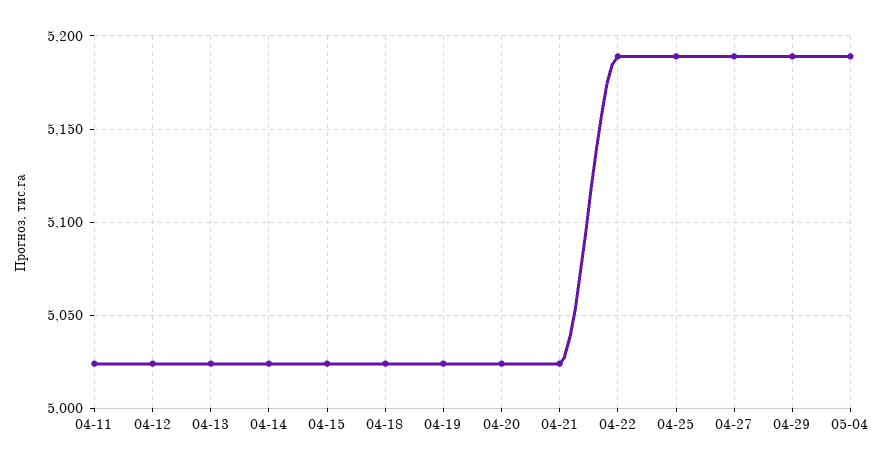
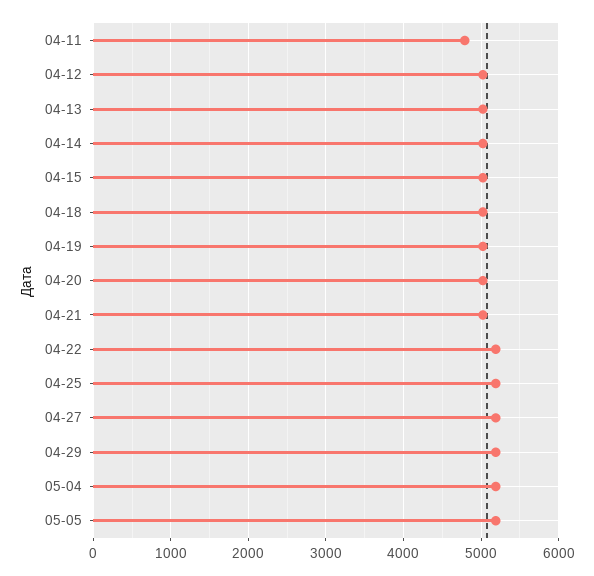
04-11: 5025 -> 4800
05-05: none -> 5200

